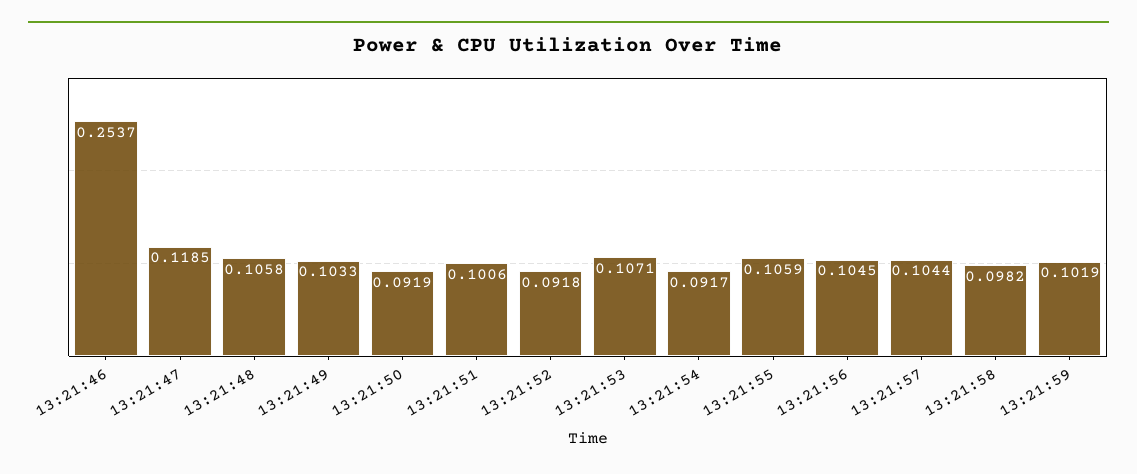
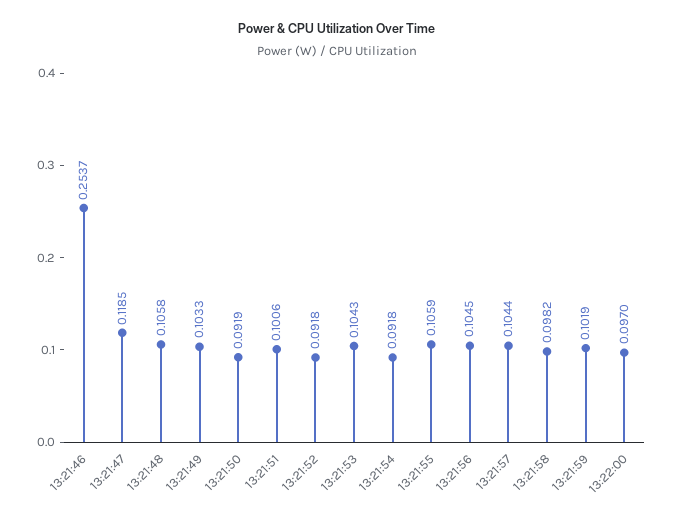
13:21:53: 0.1071 -> 0.1043
13:21:54: 0.0917 -> 0.0918
13:22:00: none -> 0.097

